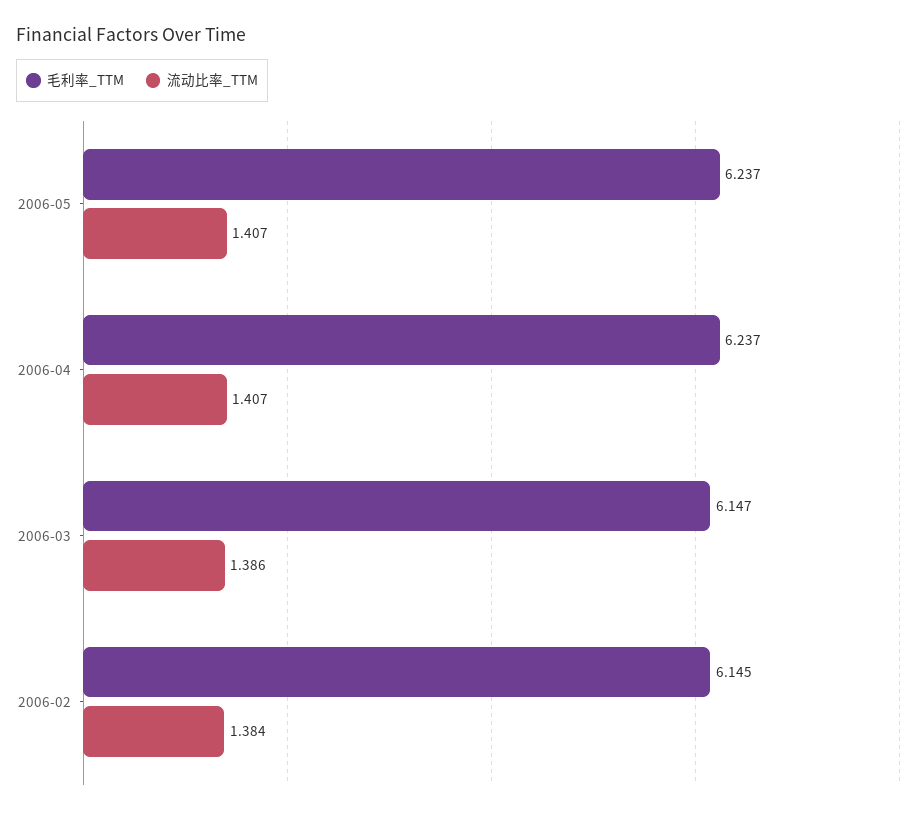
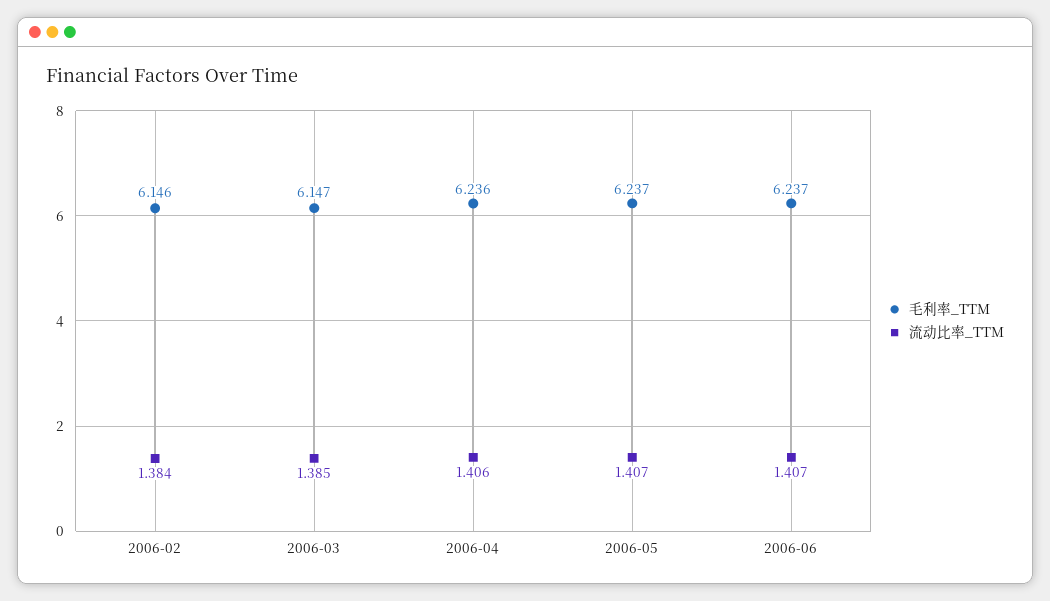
毛利率_TTM, 2006-04: 6.237 -> 6.236
流动比率_TTM, 2006-04: 1.407 -> 1.406
流动比率_TTM, 2006-03: 1.386 -> 1.385
毛利率_TTM, 2006-02: 6.145 -> 6.146
毛利率_TTM, 2006-06: none -> 6.237
流动比率_TTM, 2006-06: none -> 1.407

